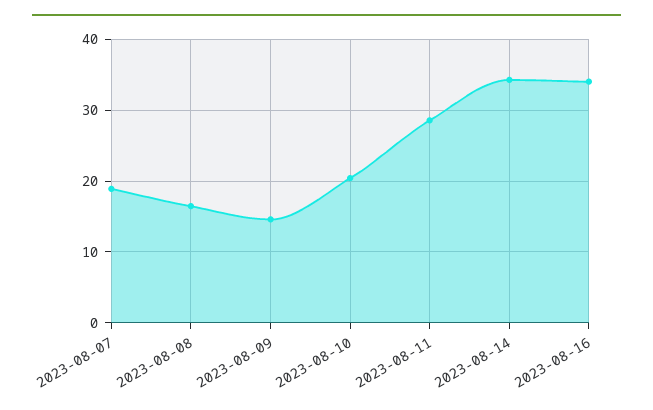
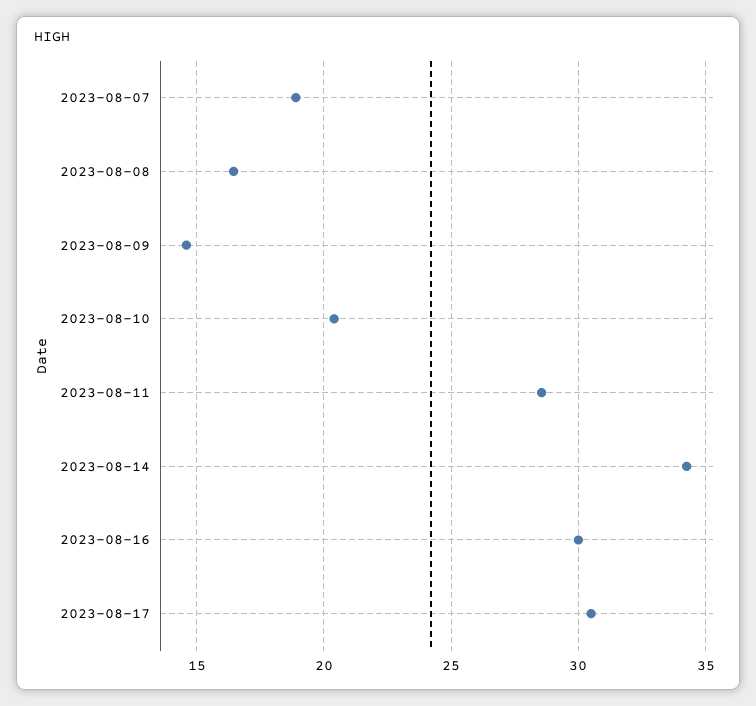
2023-08-16: 34 -> 30
2023-08-17: none -> 30.5

